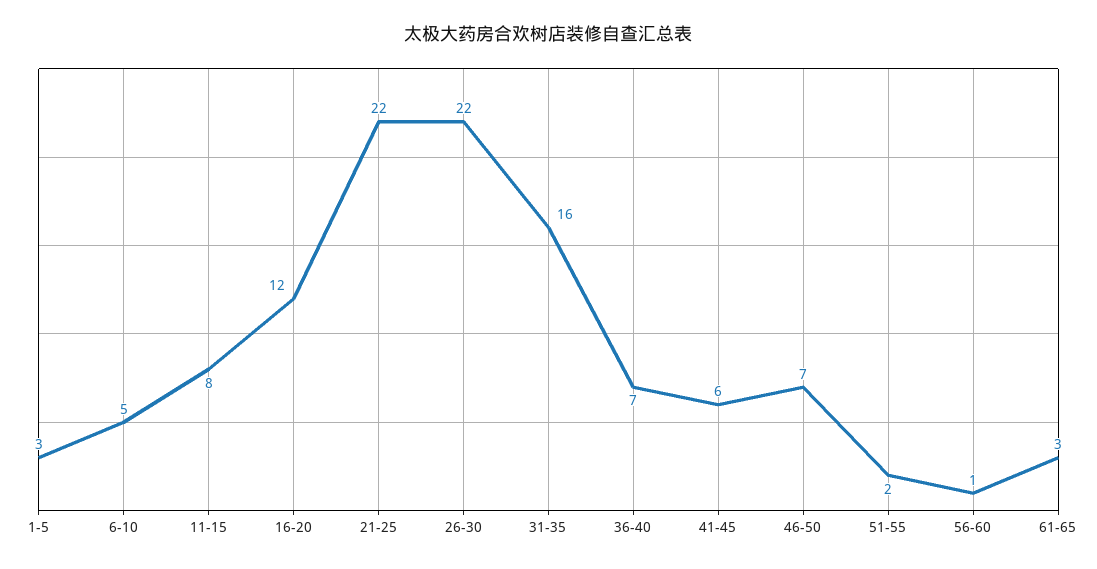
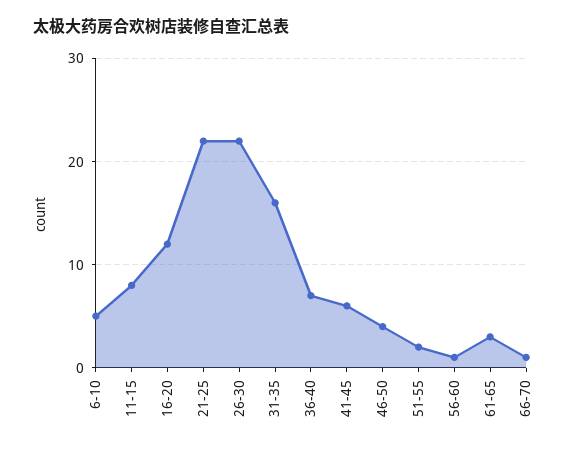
1-5: 3 -> none
46-50: 7 -> 4
66-70: none -> 1

